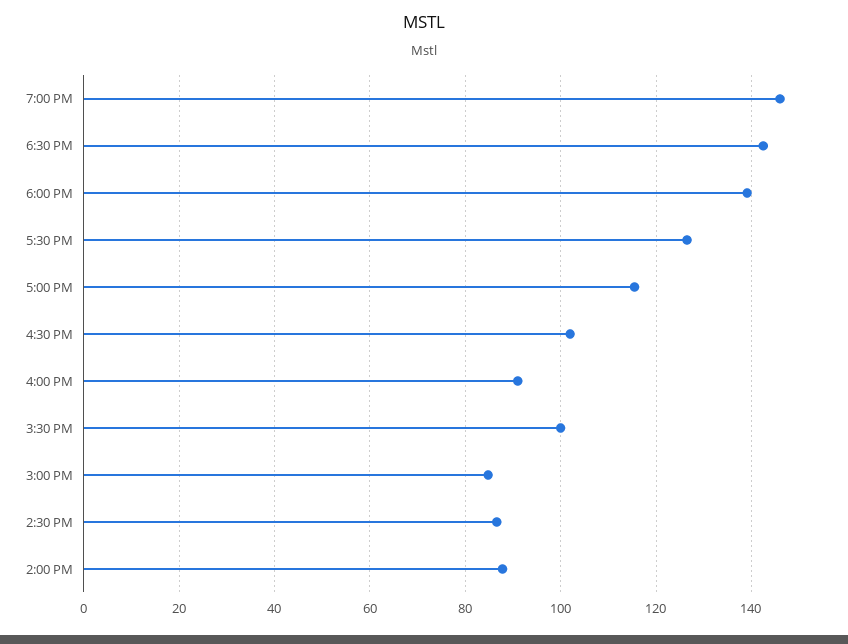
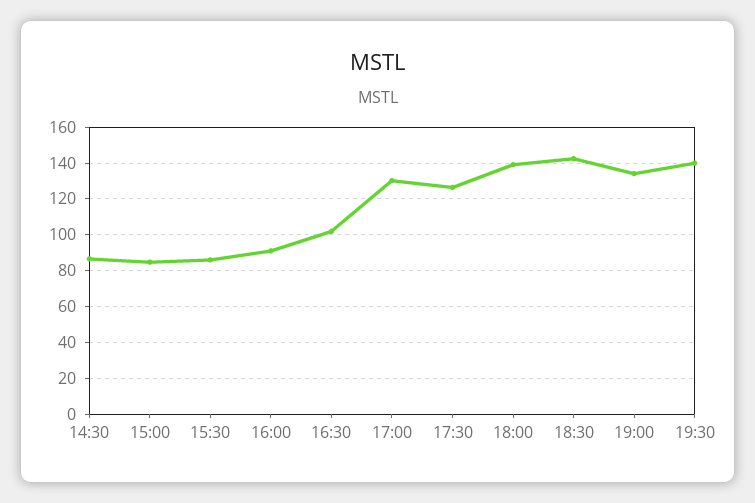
7:00 PM: 146 -> 135
5:00 PM: 116 -> 130
3:30 PM: 100 -> 85
2:00 PM: 88 -> none
19:30: none -> 140

